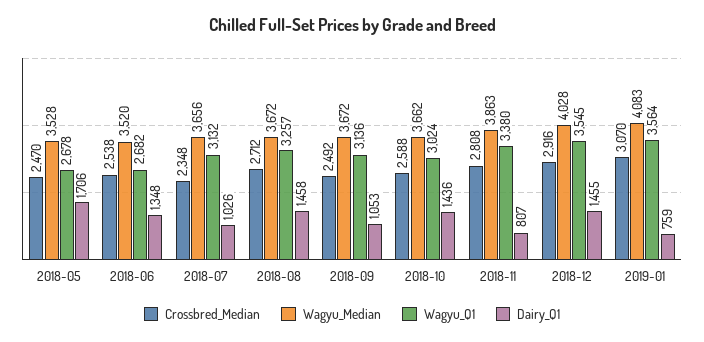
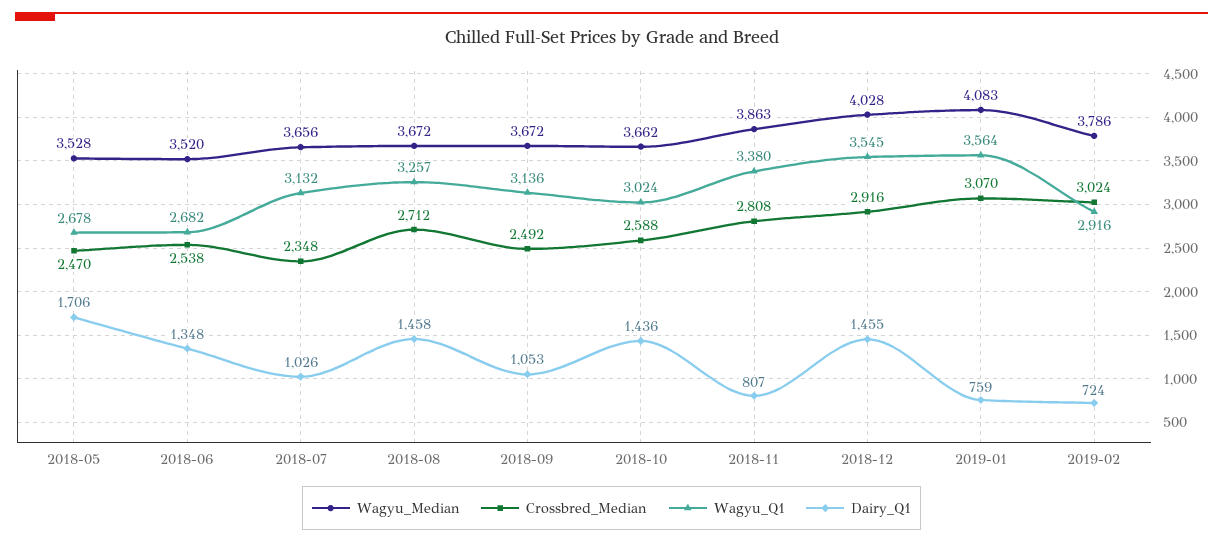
Wagyu_Median, 2019-02: none -> 3786
Crossbred_Median, 2019-02: none -> 3024
Wagyu_Q1, 2019-02: none -> 2916
Dairy_Q1, 2019-02: none -> 724

